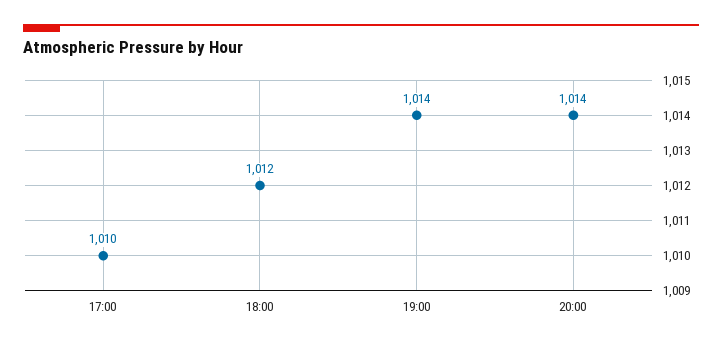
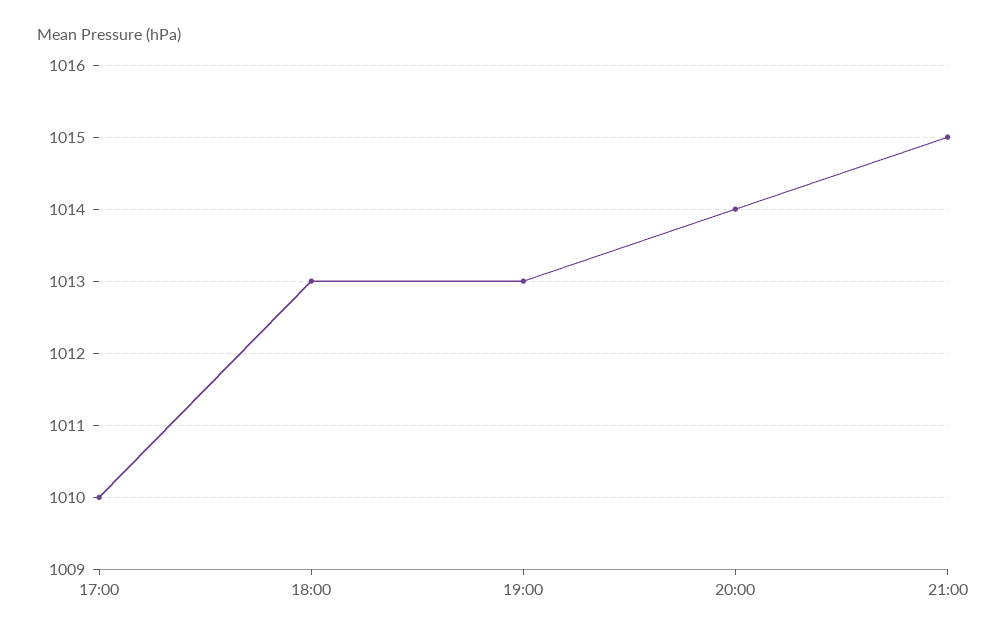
18:00: 1012 -> 1013
19:00: 1014 -> 1013
21:00: none -> 1015

